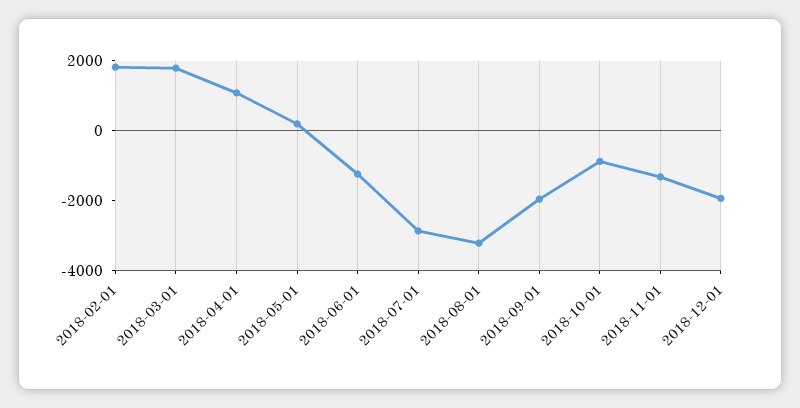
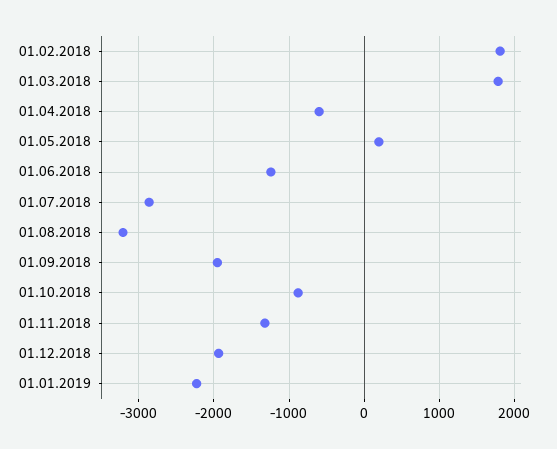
2018-04-01: 1000 -> -600
01.01.2019: none -> -2200

